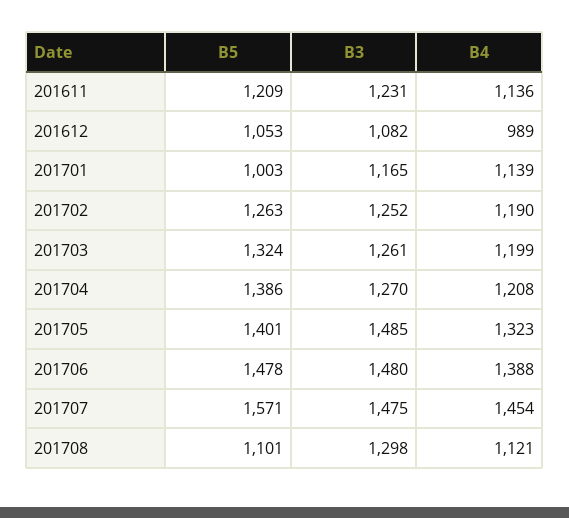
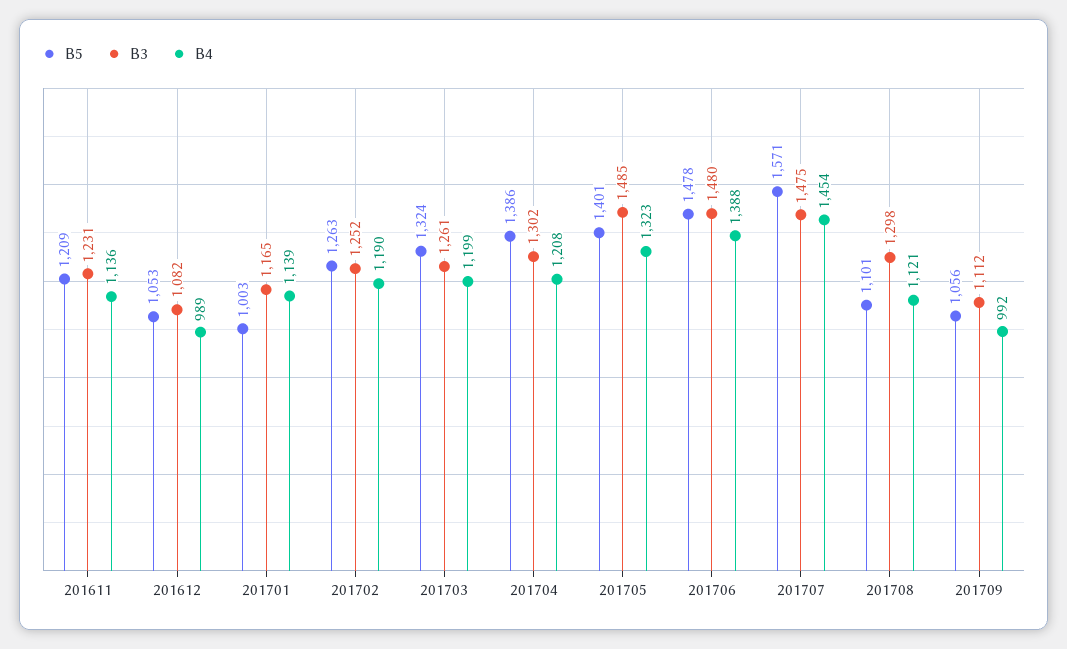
B3, 201704: 1270 -> 1302
B5, 201709: none -> 1056
B3, 201709: none -> 1112
B4, 201709: none -> 992

